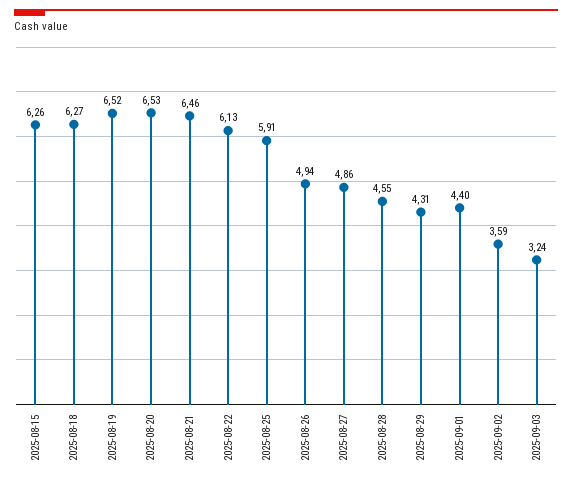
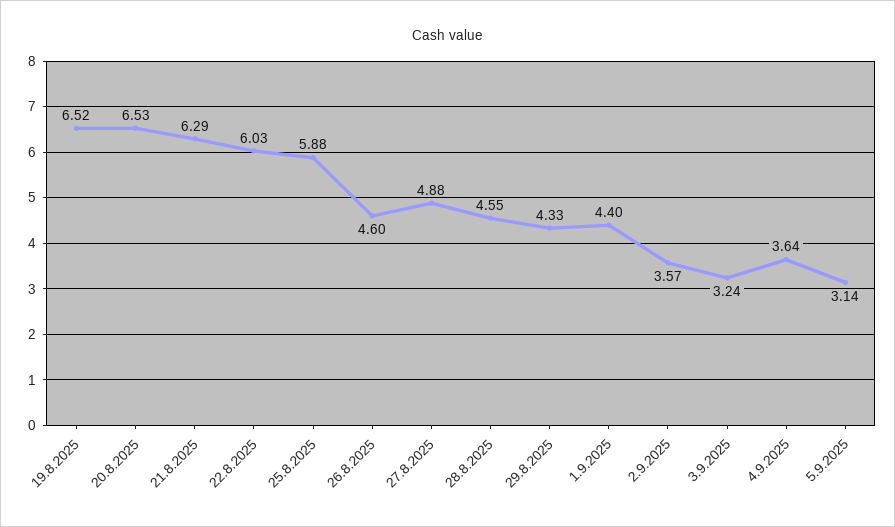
2025-08-15: 6.26 -> none
2025-08-18: 6.27 -> none
2025-08-21: 6.46 -> 6.29
2025-08-22: 6.13 -> 6.03
2025-08-25: 5.91 -> 5.88
2025-08-26: 4.94 -> 4.6
2025-08-27: 4.86 -> 4.88
2025-08-29: 4.31 -> 4.33
2025-09-02: 3.59 -> 3.57
4.9.2025: none -> 3.64
5.9.2025: none -> 3.14

